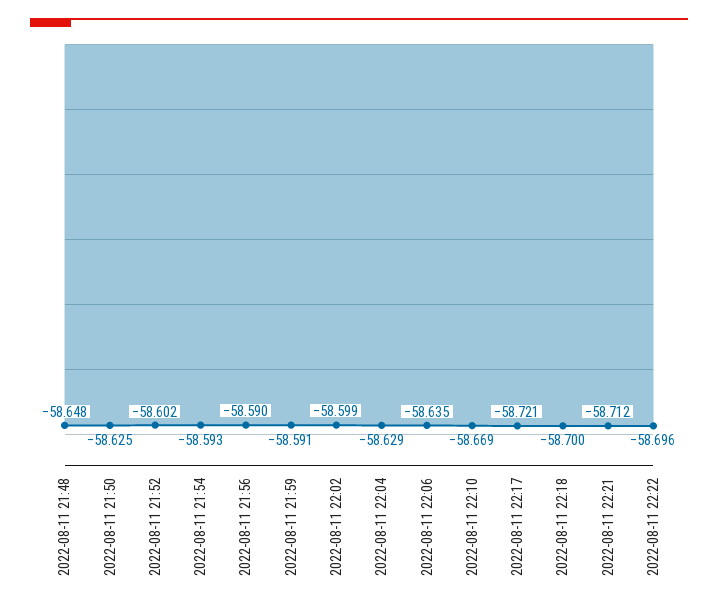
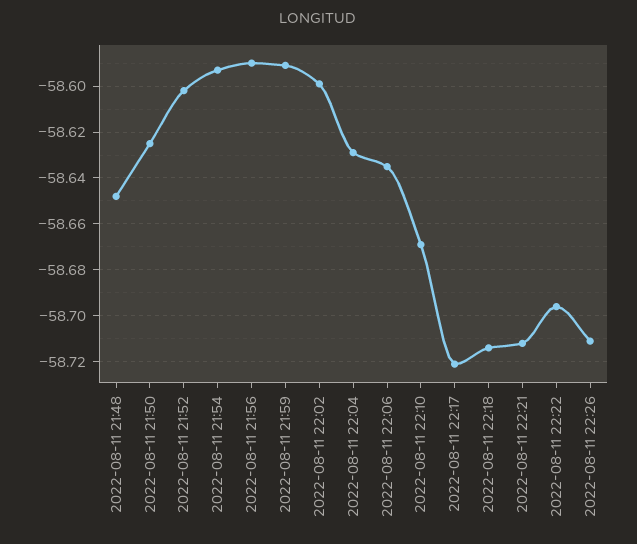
2022-08-11 22:18: -58.7 -> -58.715
2022-08-11 22:26: none -> -58.71

